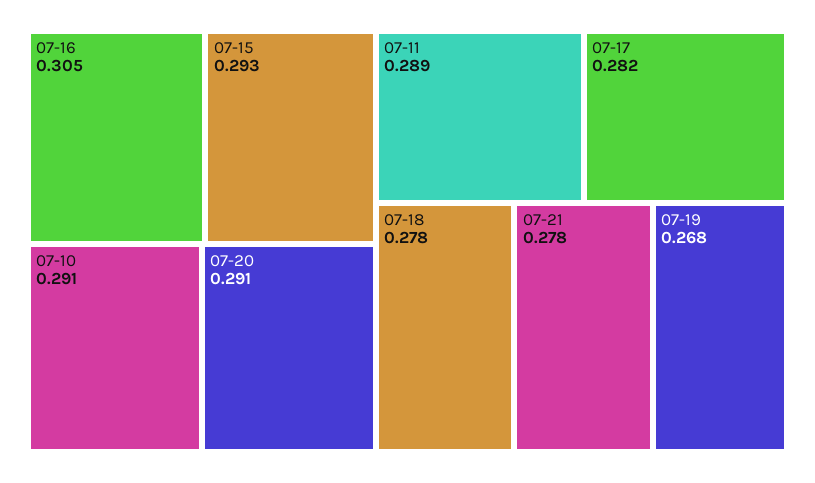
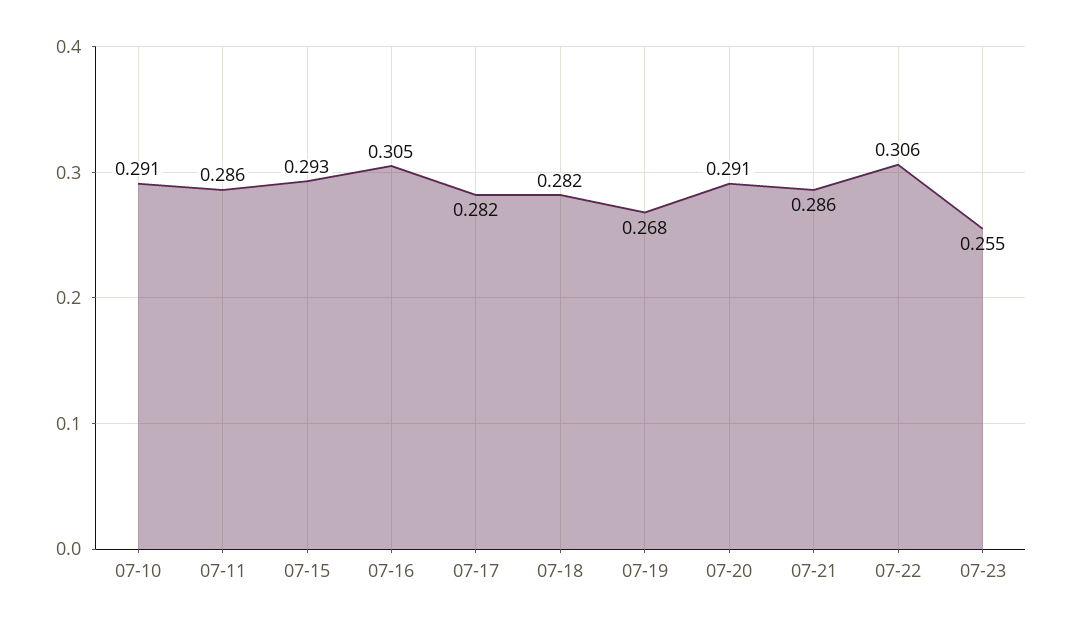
07-11: 0.289 -> 0.286
07-18: 0.278 -> 0.282
07-21: 0.278 -> 0.286
07-22: none -> 0.306
07-23: none -> 0.255

